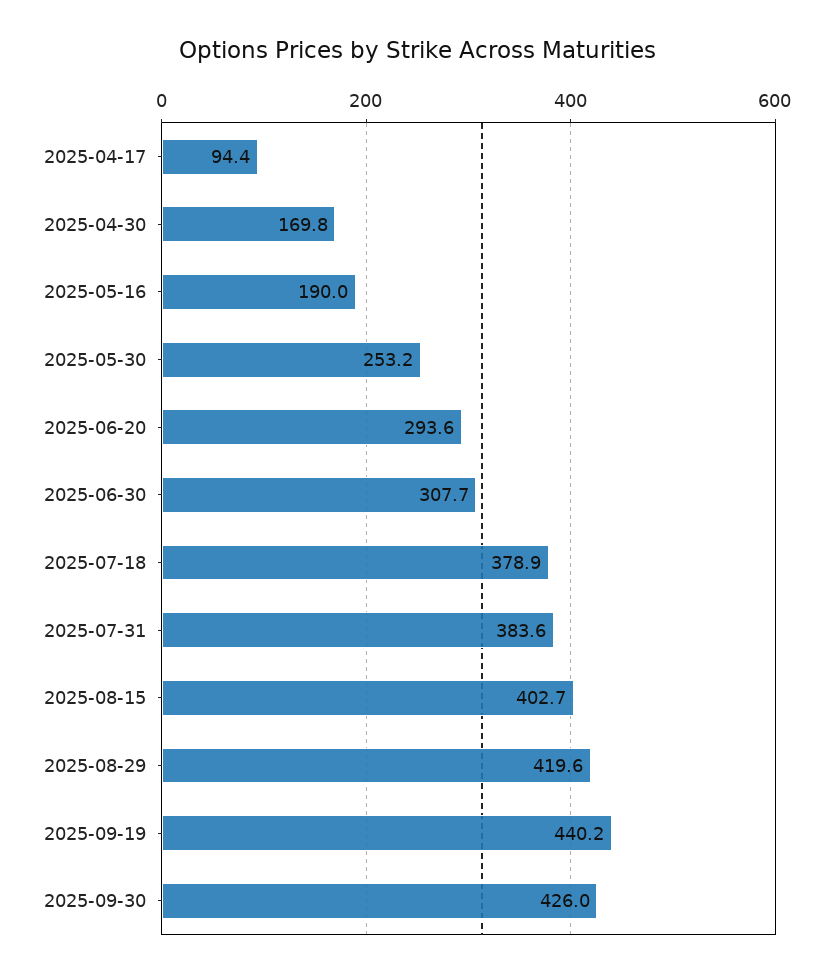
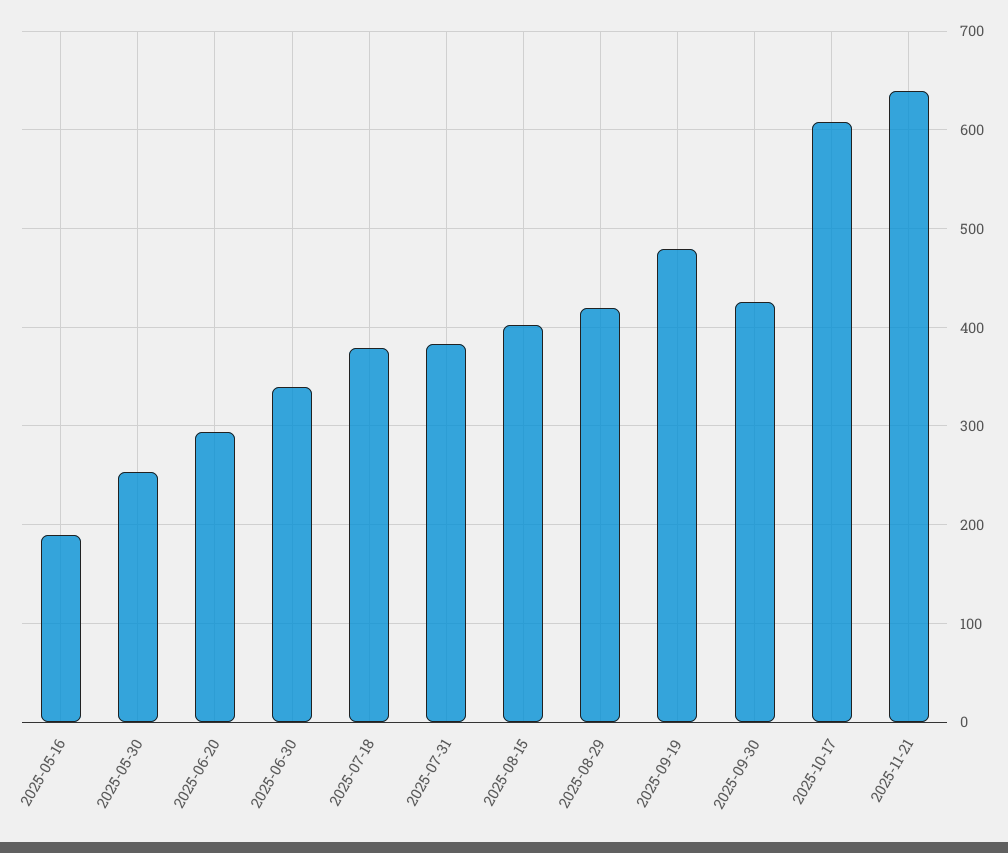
2025-04-17: 94.4 -> none
2025-04-30: 169.8 -> none
2025-06-30: 307.7 -> 340
2025-09-19: 440.2 -> 480
2025-10-17: none -> 610
2025-11-21: none -> 640

